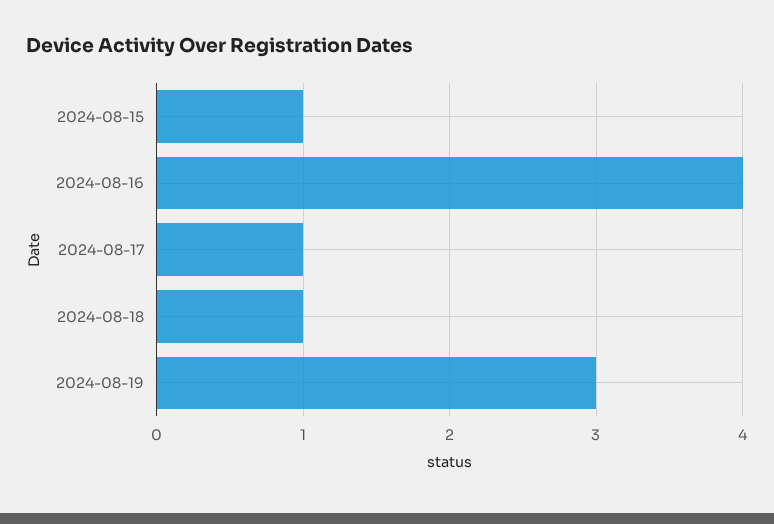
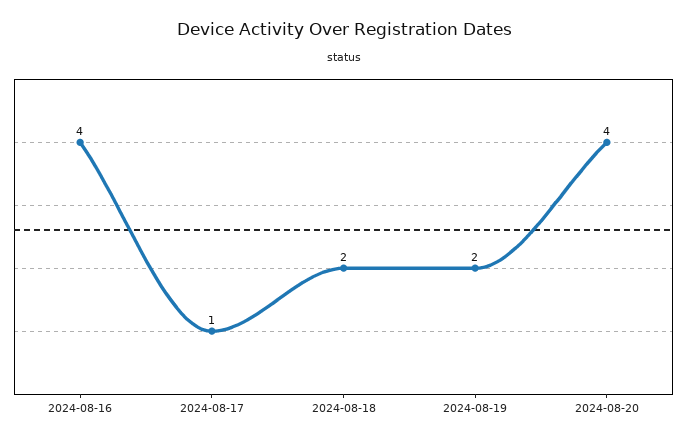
2024-08-15: 1 -> none
2024-08-18: 1 -> 2
2024-08-19: 3 -> 2
2024-08-20: none -> 4

